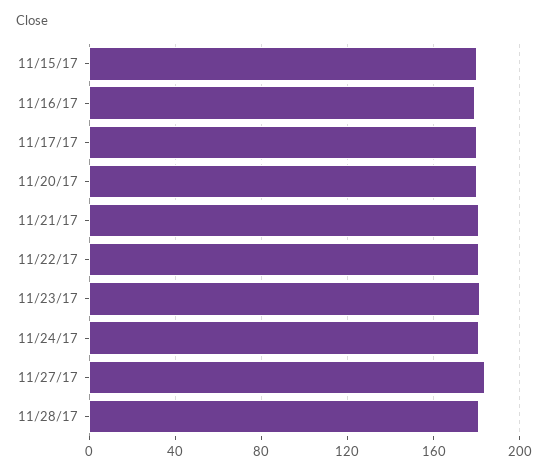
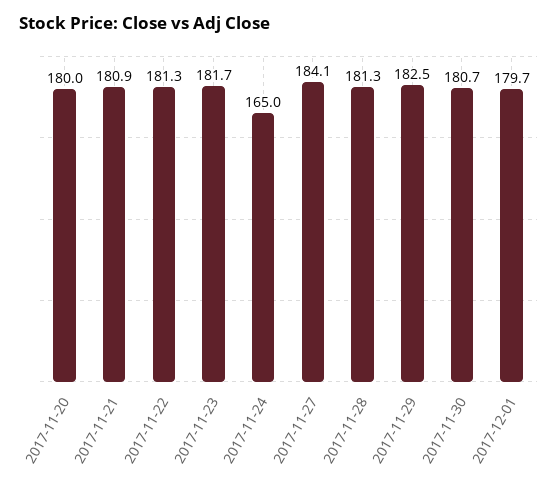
11/15/17: 180 -> none
11/16/17: 180 -> none
11/17/17: 180 -> none
11/24/17: 180 -> 165
2017-11-29: none -> 182.5
2017-11-30: none -> 180.7
2017-12-01: none -> 179.7

